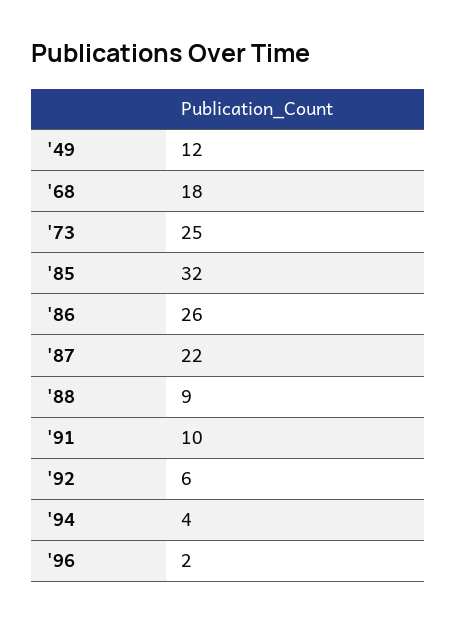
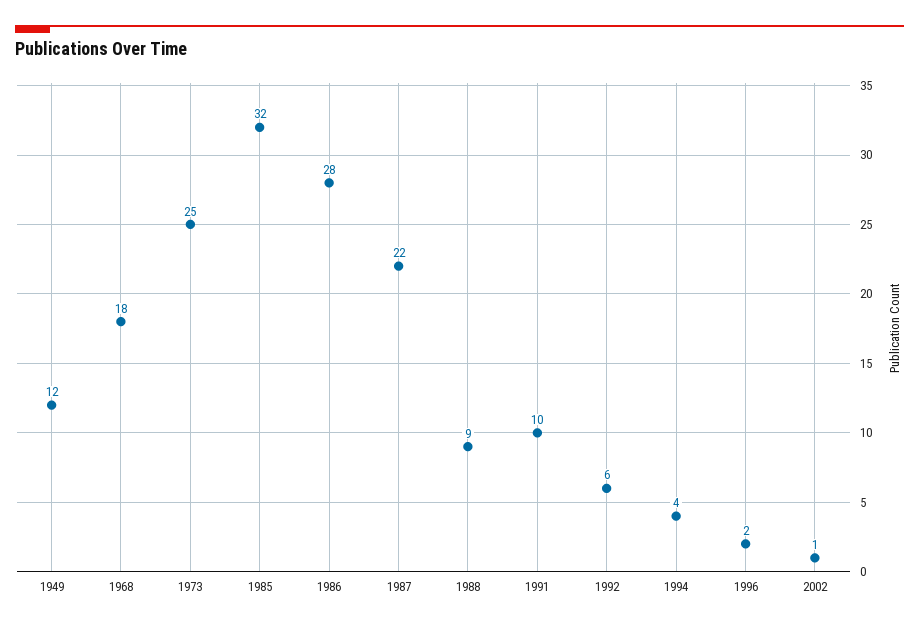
'86: 26 -> 28
2002: none -> 1

